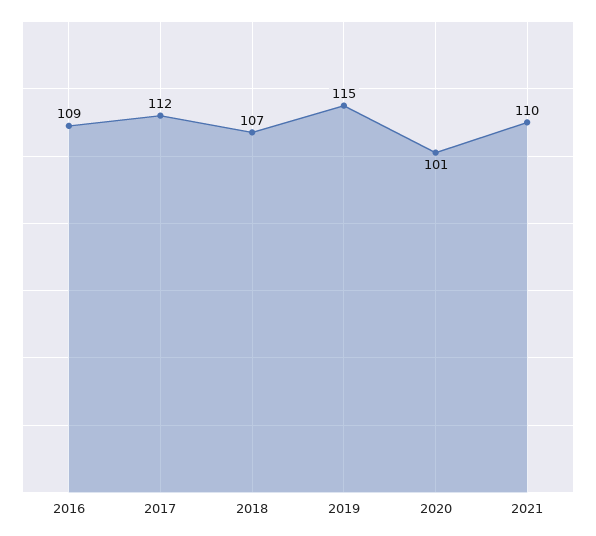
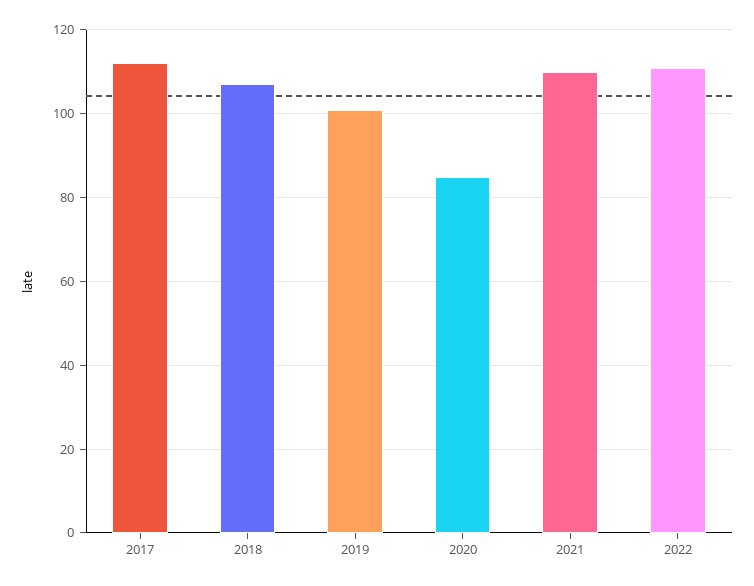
2016: 109 -> none
2019: 115 -> 100
2020: 101 -> 85
2022: none -> 110

